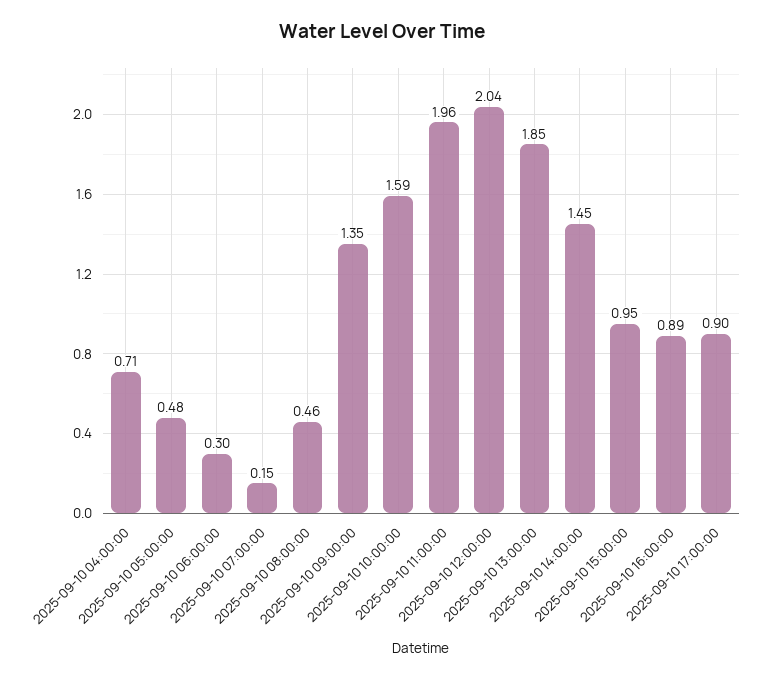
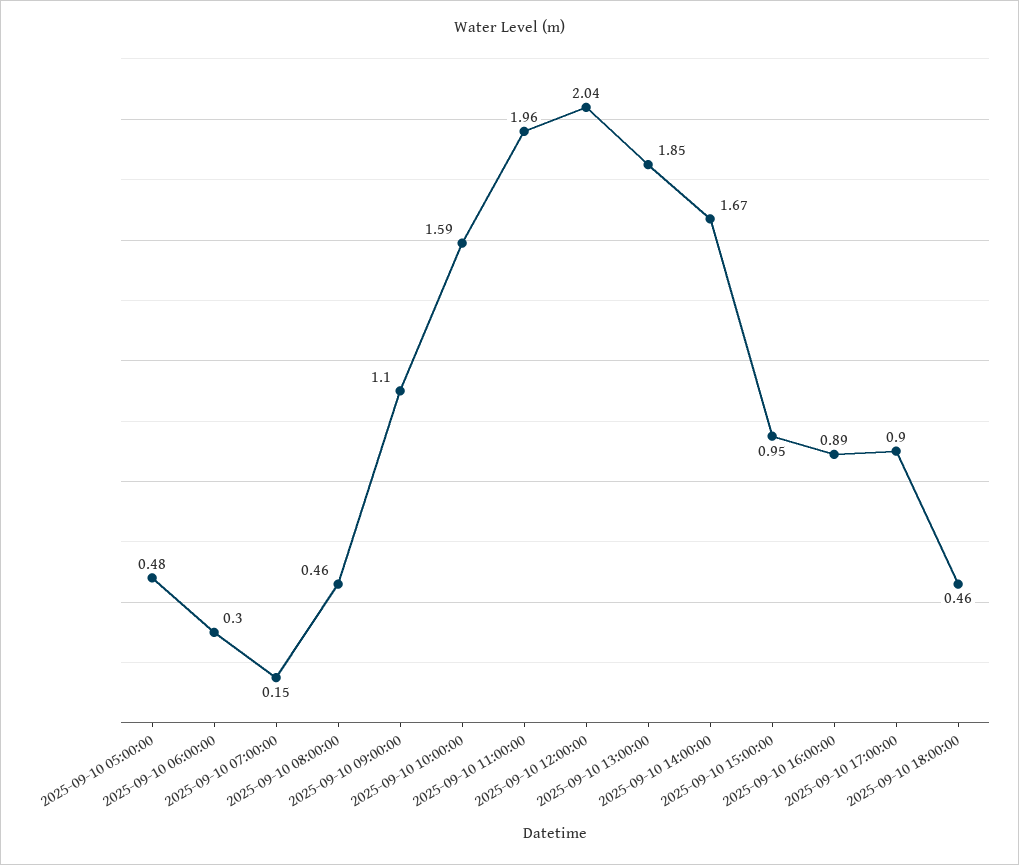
2025-09-10 04:00:00: 0.71 -> none
2025-09-10 09:00:00: 1.35 -> 1.1
2025-09-10 14:00:00: 1.45 -> 1.67
2025-09-10 18:00:00: none -> 0.46

